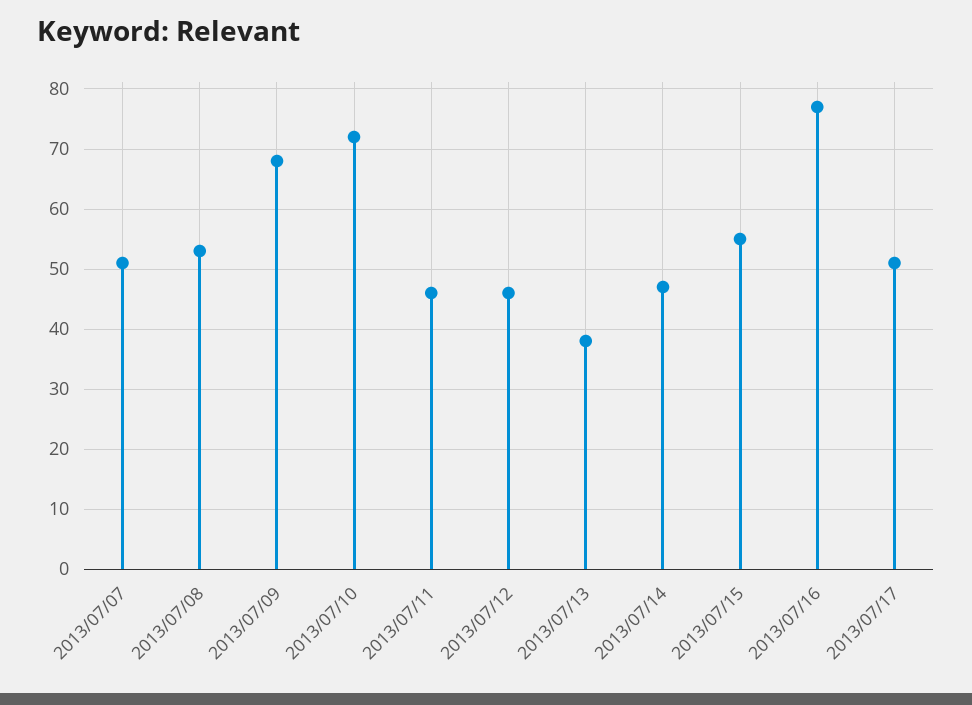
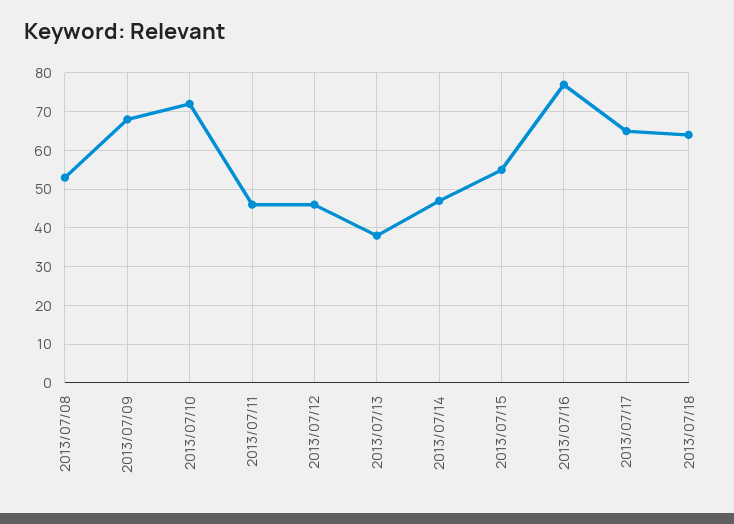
2013/07/07: 51 -> none
2013/07/17: 51 -> 65
2013/07/18: none -> 65

